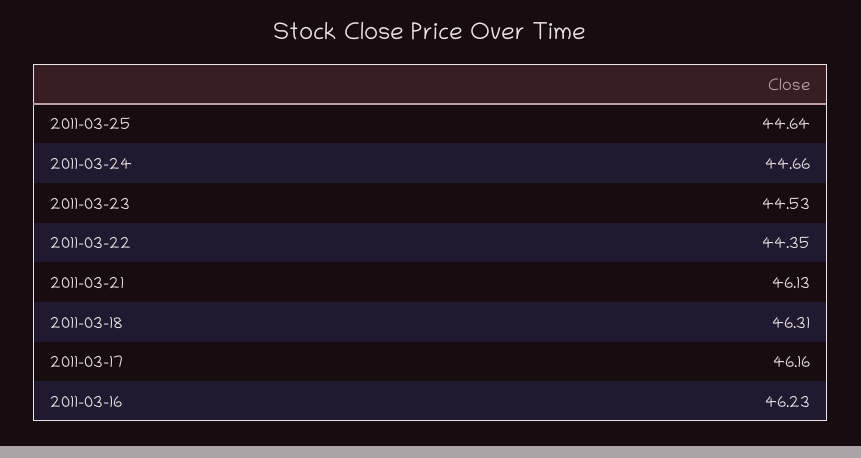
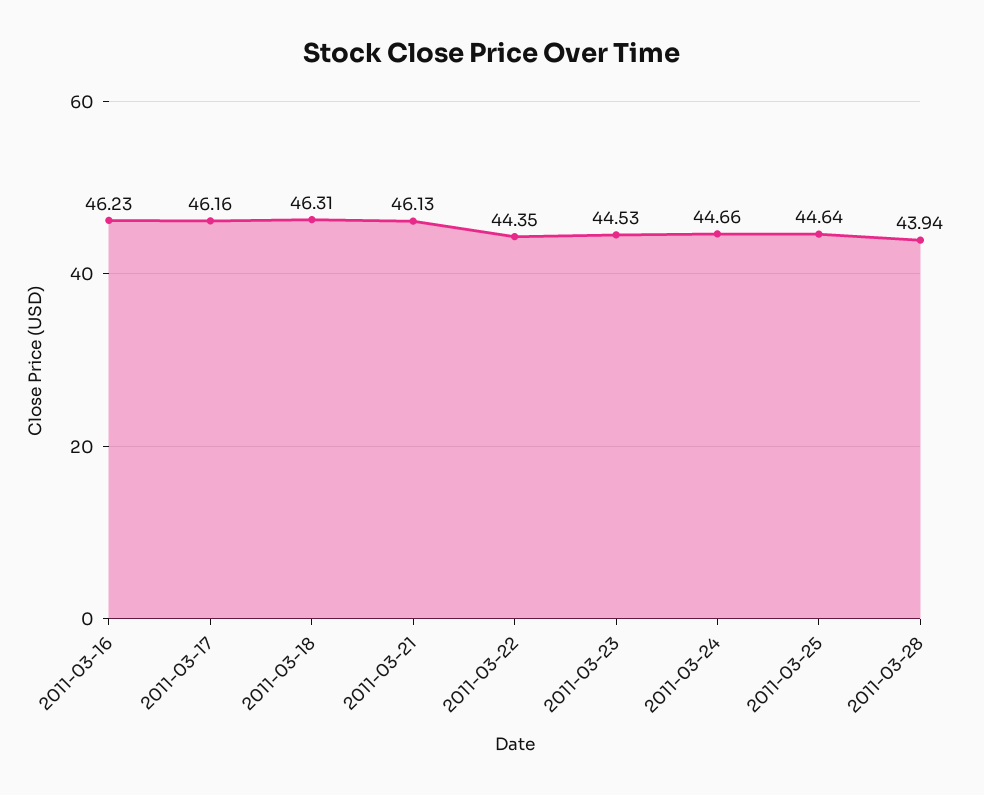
2011-03-28: none -> 43.94

